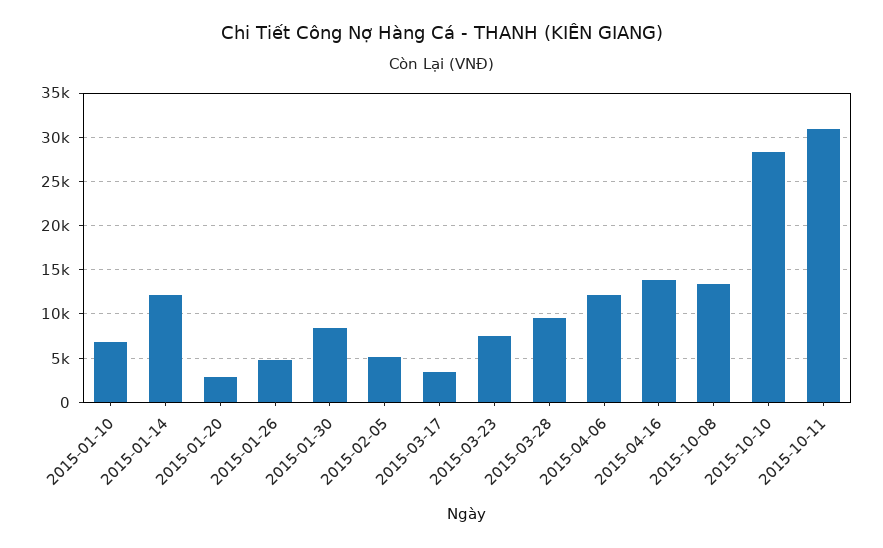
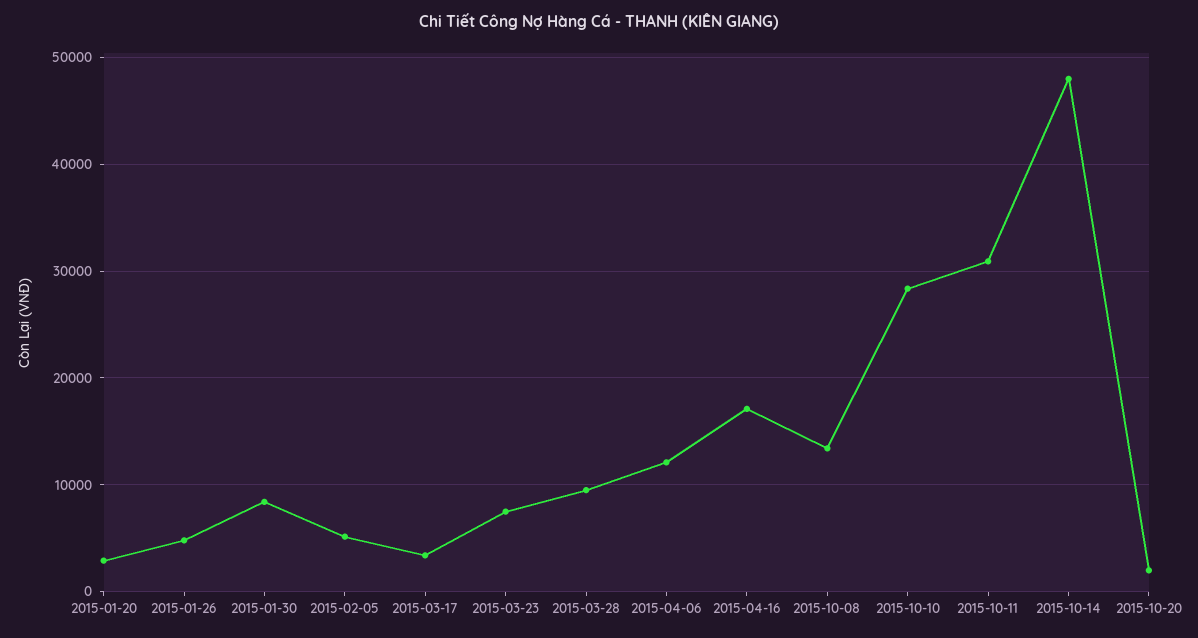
2015-01-10: 7000 -> none
2015-01-14: 12000 -> none
2015-04-16: 14000 -> 17000
2015-10-14: none -> 48000
2015-10-20: none -> 2000

